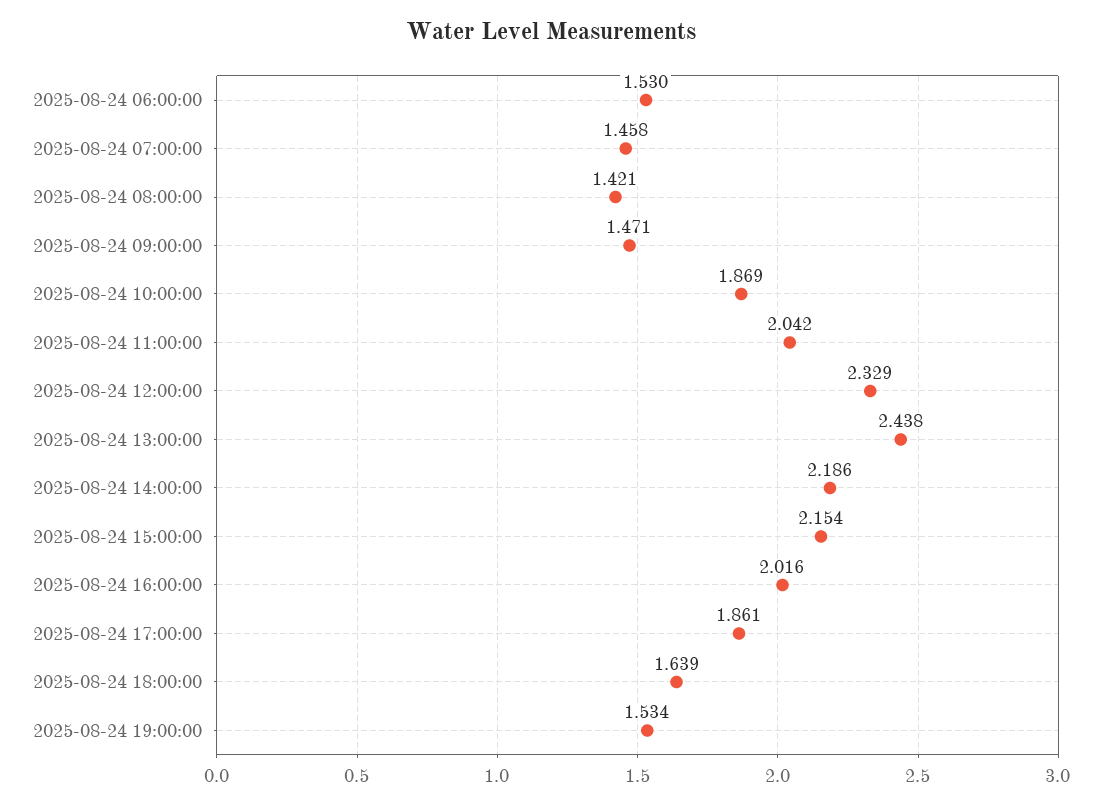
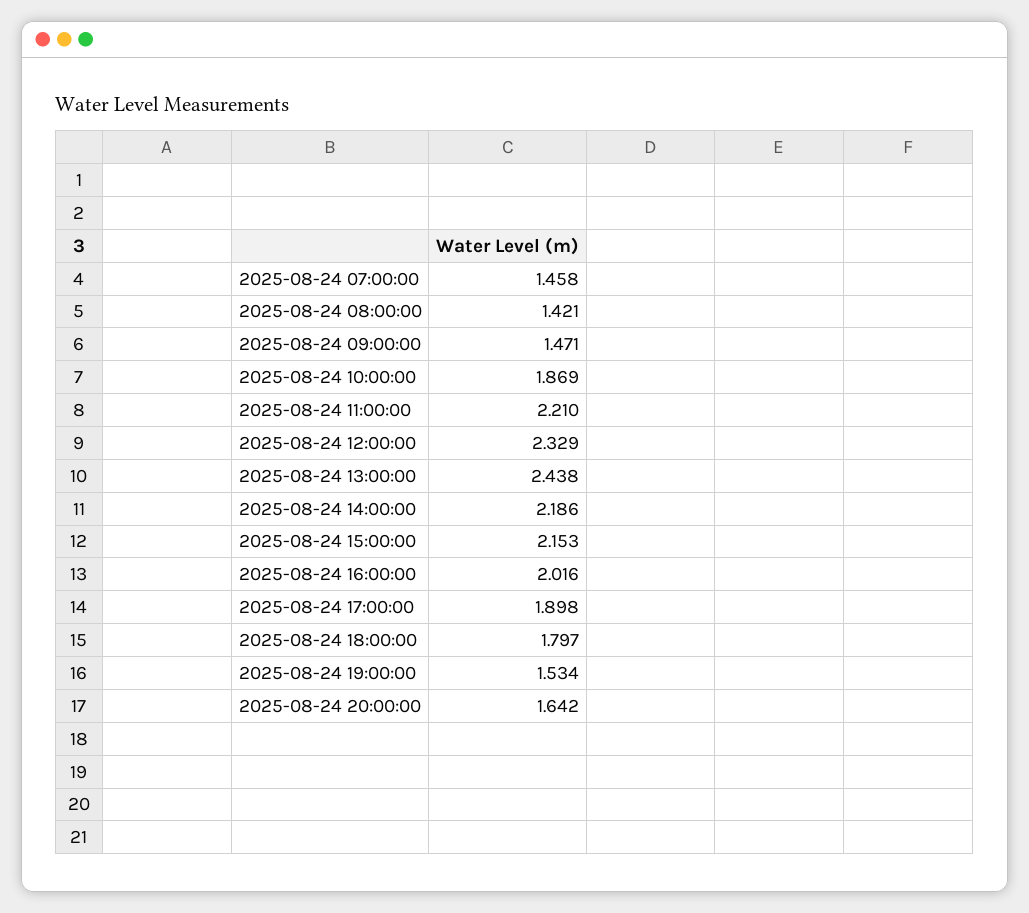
2025-08-24 06:00:00: 1.53 -> none
2025-08-24 11:00:00: 2.042 -> 2.21
2025-08-24 15:00:00: 2.154 -> 2.153
2025-08-24 17:00:00: 1.861 -> 1.898
2025-08-24 18:00:00: 1.639 -> 1.797
2025-08-24 20:00:00: none -> 1.642

